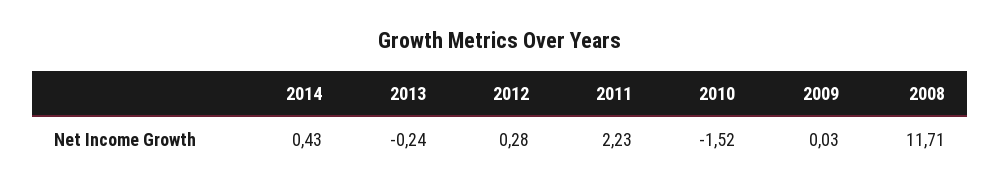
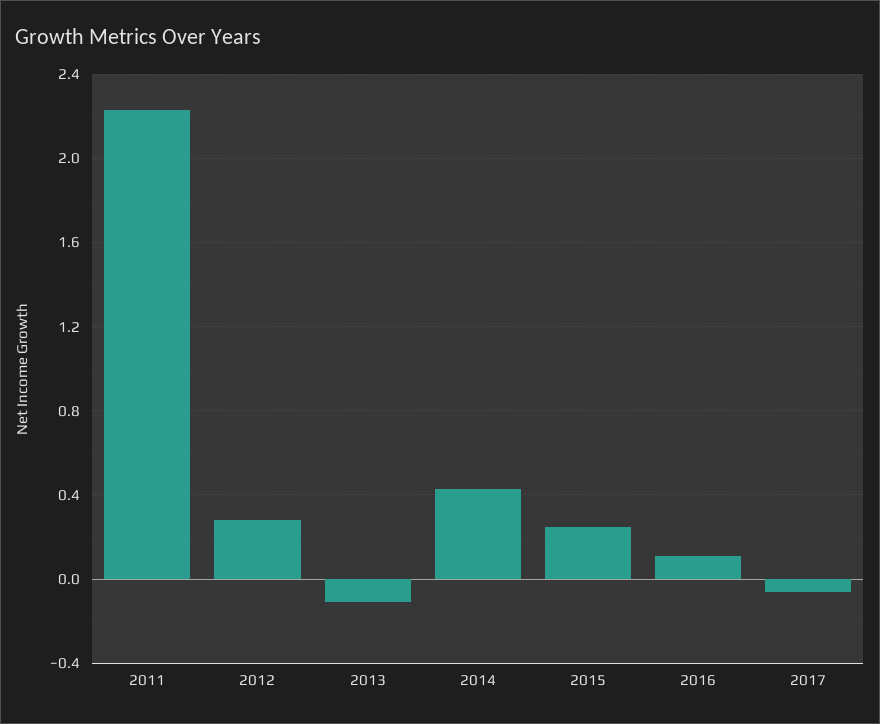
2013: -0.24 -> -0.1
2010: -1.52 -> none
2009: 0.03 -> none
2008: 11.71 -> none
2015: none -> 0.25
2016: none -> 0.1
2017: none -> -0.05

